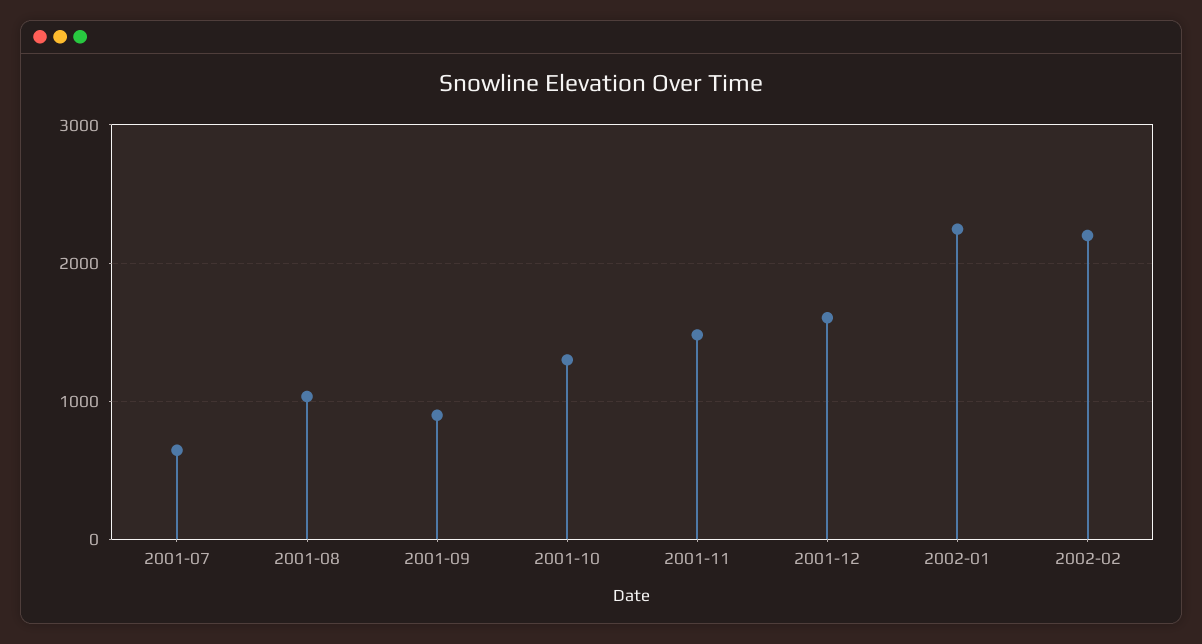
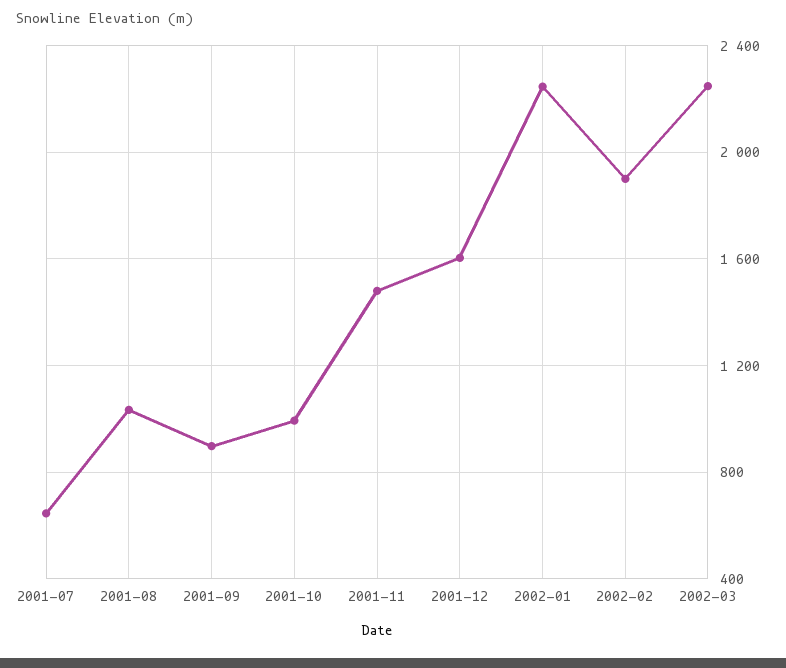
2001-10: 1300 -> 1000
2002-02: 2200 -> 1900
2002-03: none -> 2250

